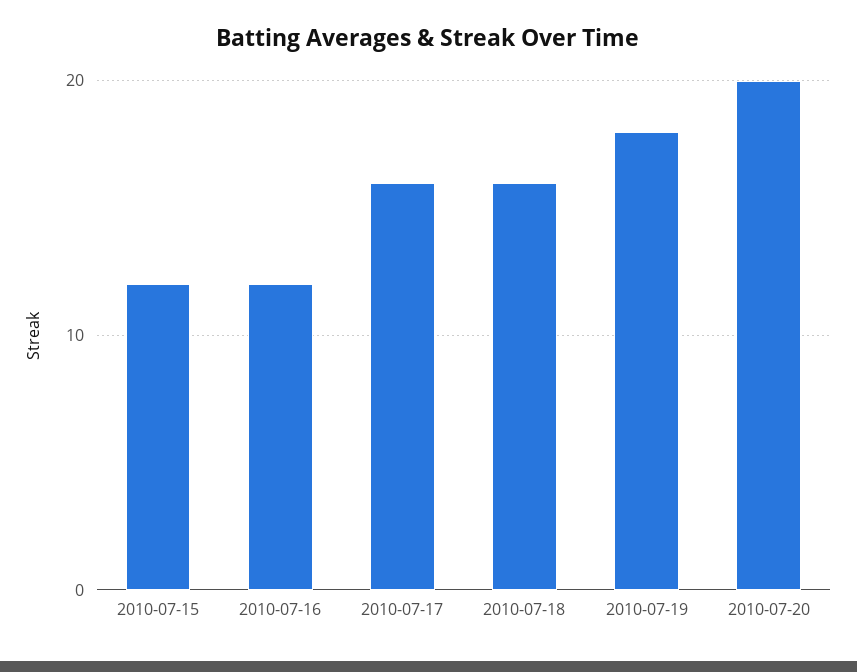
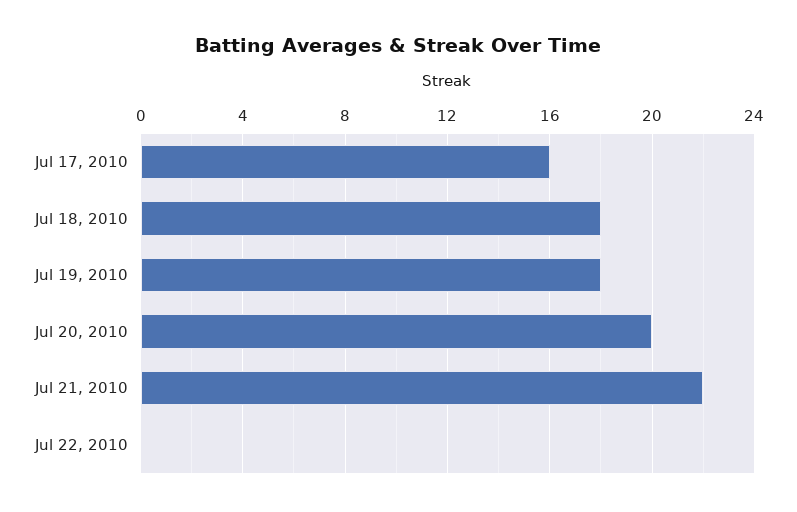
2010-07-15: 12 -> none
2010-07-16: 12 -> none
2010-07-18: 16 -> 18
Jul 21, 2010: none -> 22
Jul 22, 2010: none -> 0

